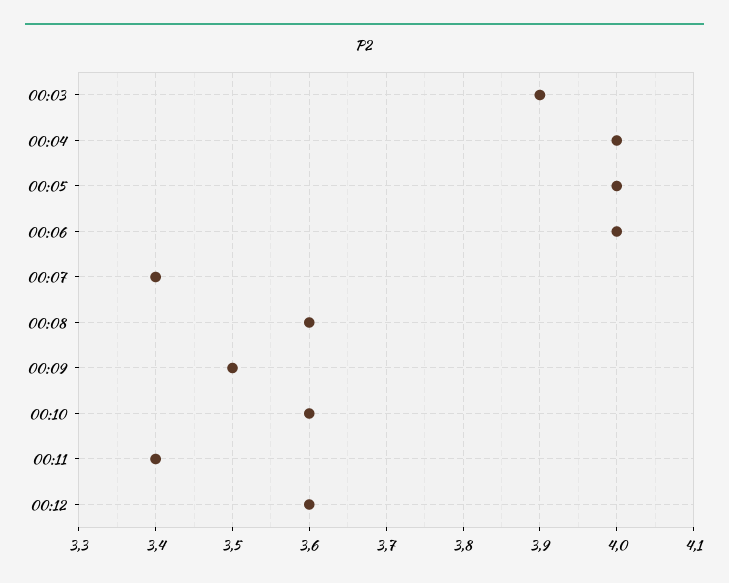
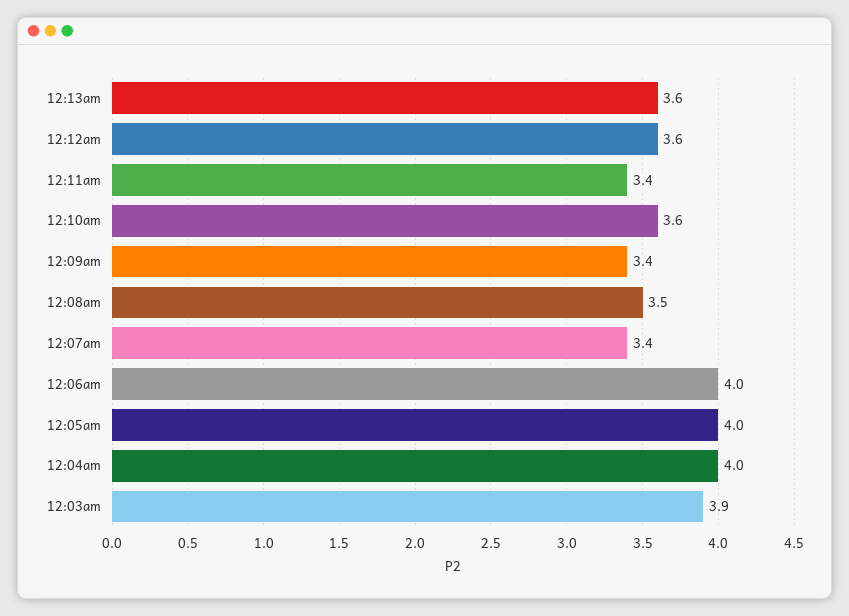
00:08: 3.6 -> 3.5
00:09: 3.5 -> 3.4
12:13am: none -> 3.6

